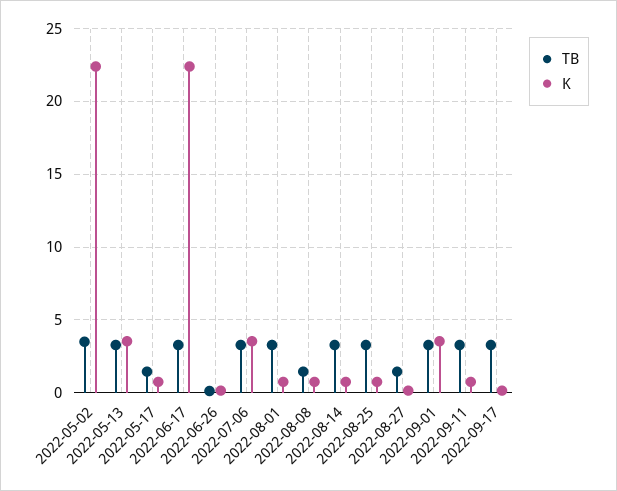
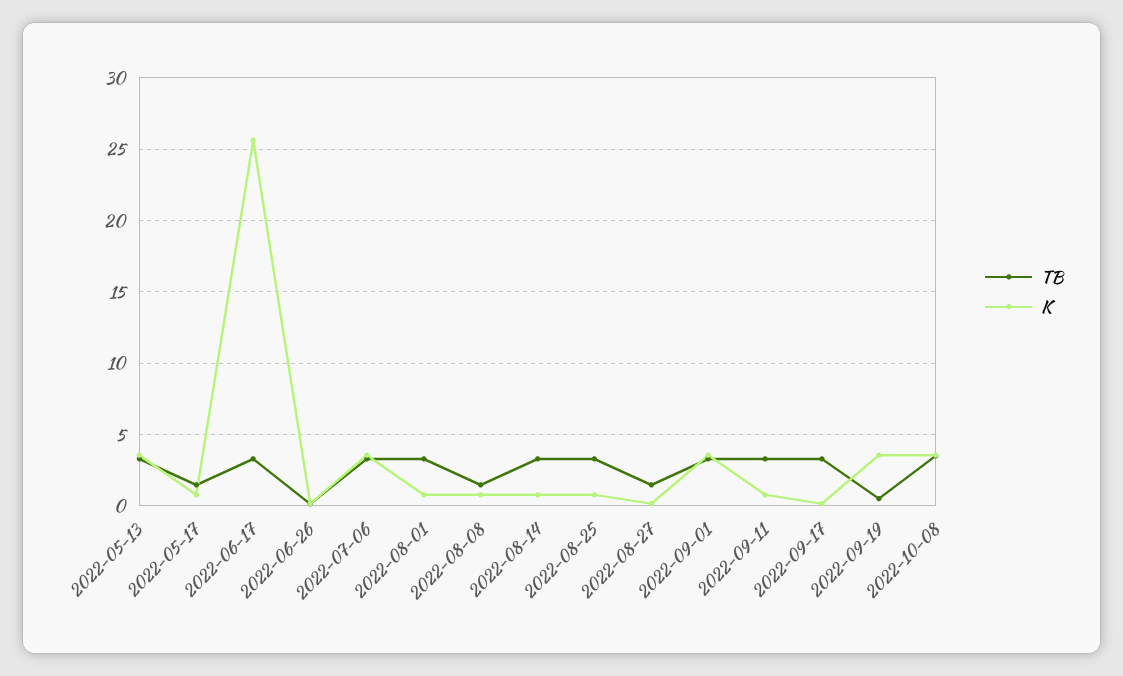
TB, 2022-05-02: 3.5 -> none
K, 2022-05-02: 22.5 -> none
K, 2022-06-17: 22.5 -> 25.5
TB, 2022-09-19: none -> 0.5
K, 2022-09-19: none -> 3.5
TB, 2022-10-08: none -> 3.5
K, 2022-10-08: none -> 3.5

